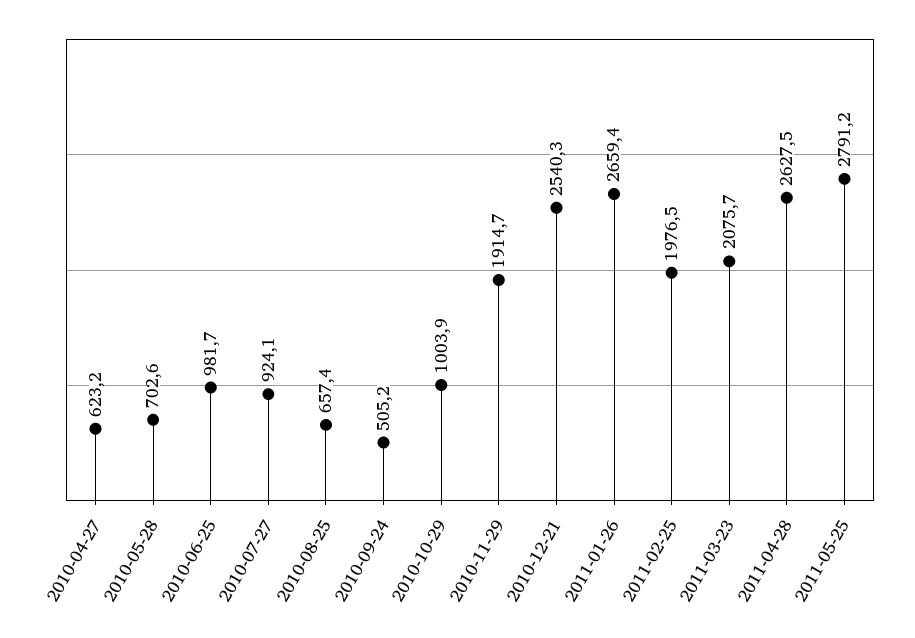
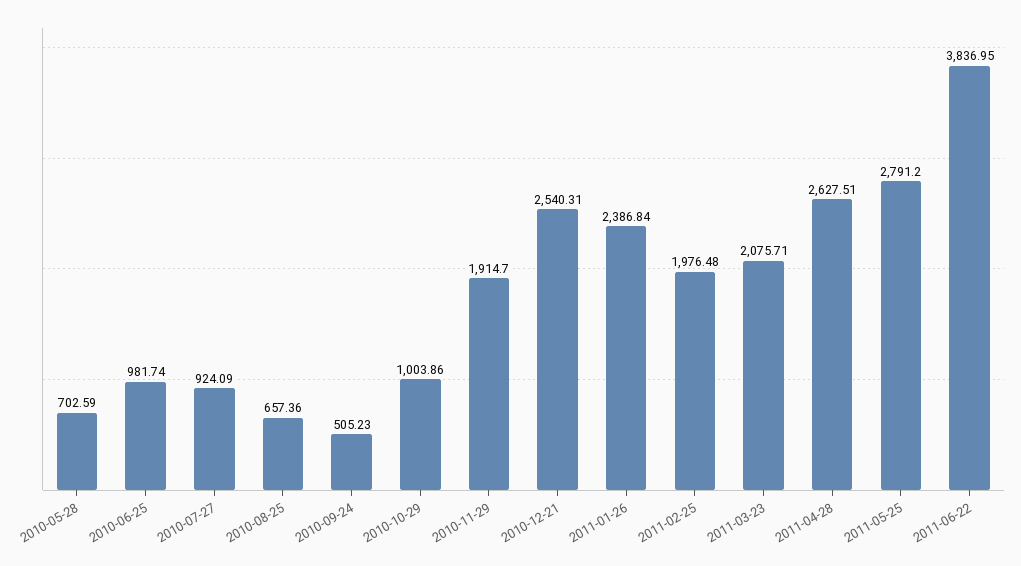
2010-04-27: 623.2 -> none
2011-01-26: 2659.4 -> 2386.84
2011-06-22: none -> 3836.95

